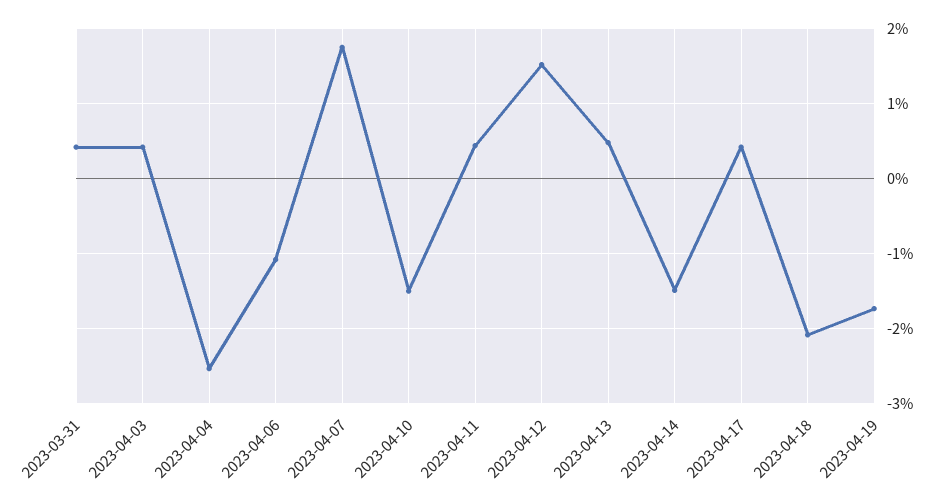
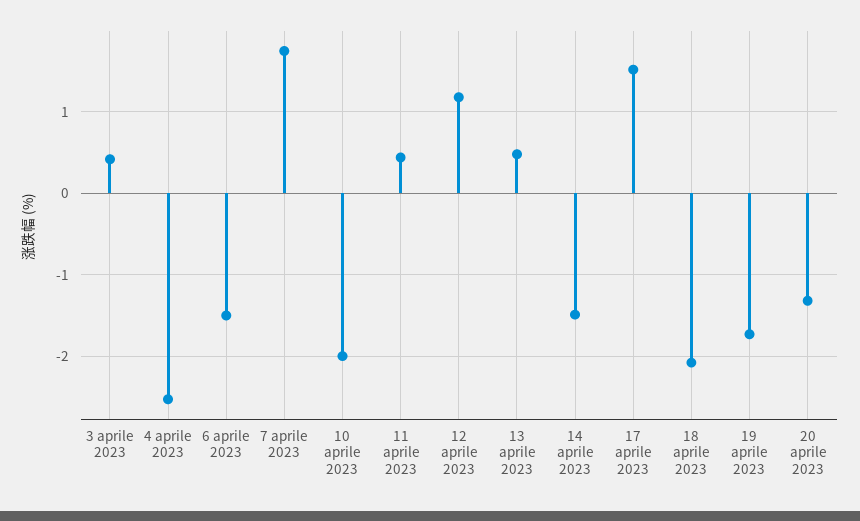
2023-03-31: 0.4 -> none
2023-04-06: -1.1 -> -1.5
2023-04-10: -1.5 -> -2
2023-04-12: 1.5 -> 1.2
2023-04-17: 0.4 -> 1.5
20 aprile 2023: none -> -1.3

